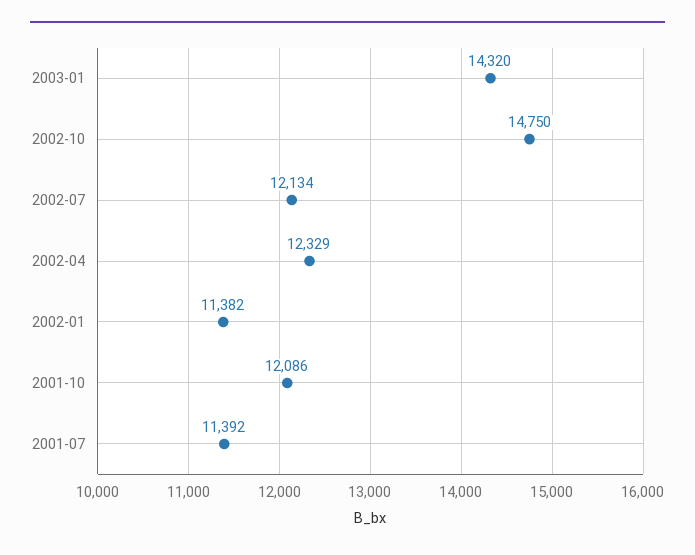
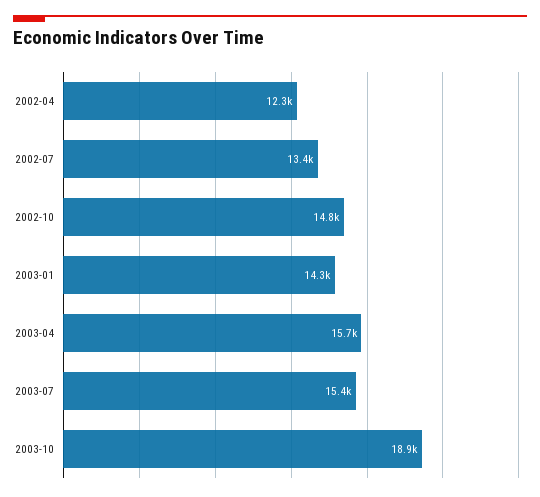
2002-07: 12134 -> 13400
2002-01: 11382 -> none
2001-10: 12086 -> none
2001-07: 11392 -> none
2003-04: none -> 15700
2003-07: none -> 15400
2003-10: none -> 18900

